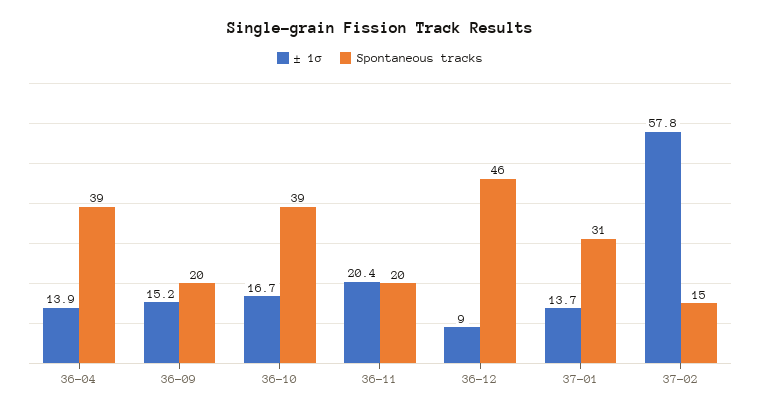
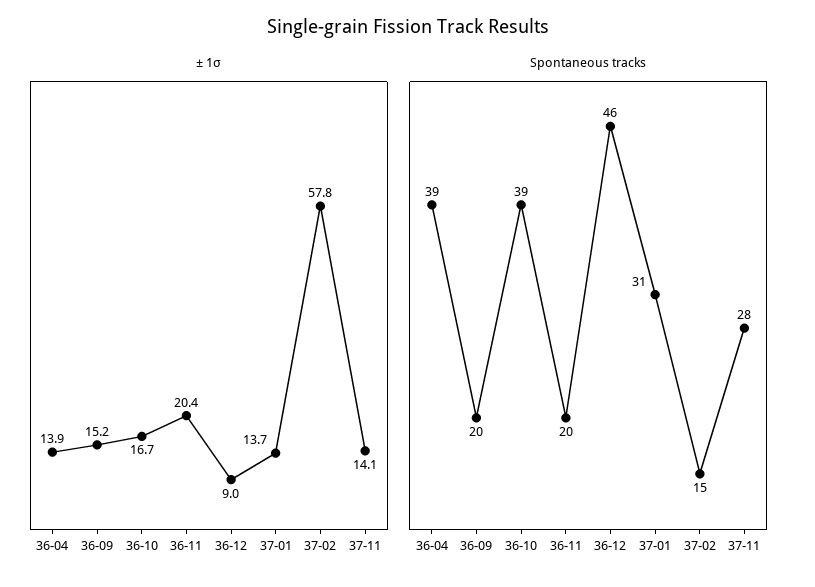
± 1σ, 37-11: none -> 14.1
Spontaneous tracks, 37-11: none -> 28

